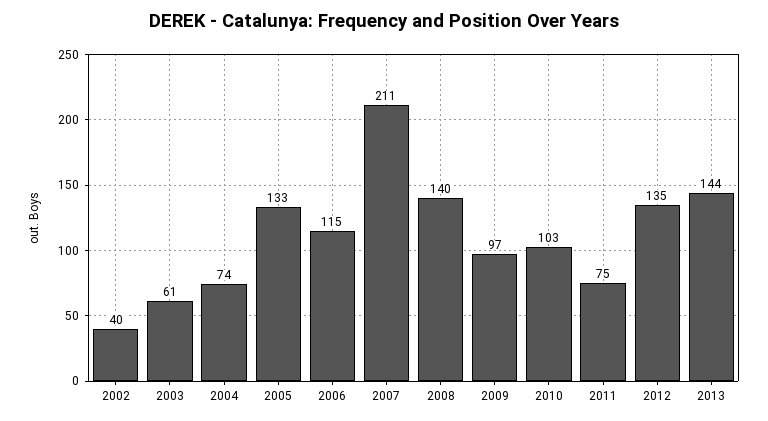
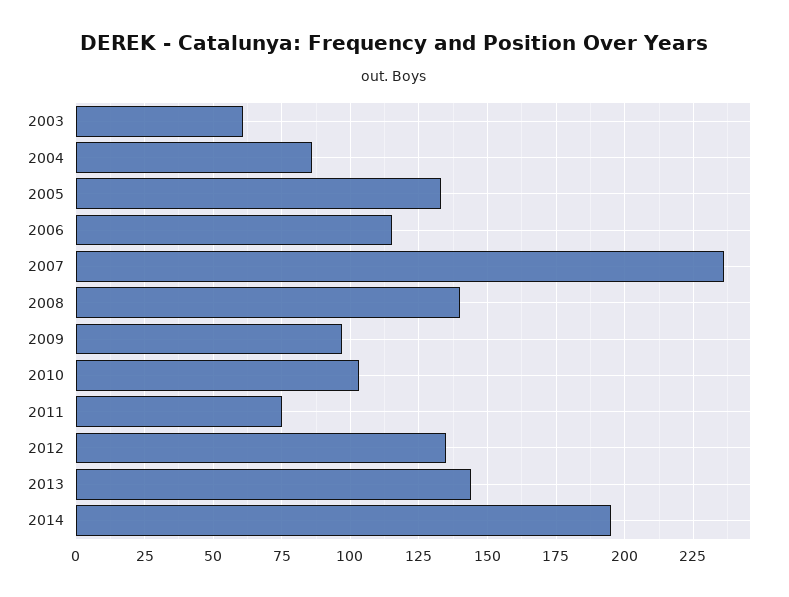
2002: 40 -> none
2004: 74 -> 85
2007: 211 -> 235
2014: none -> 195

